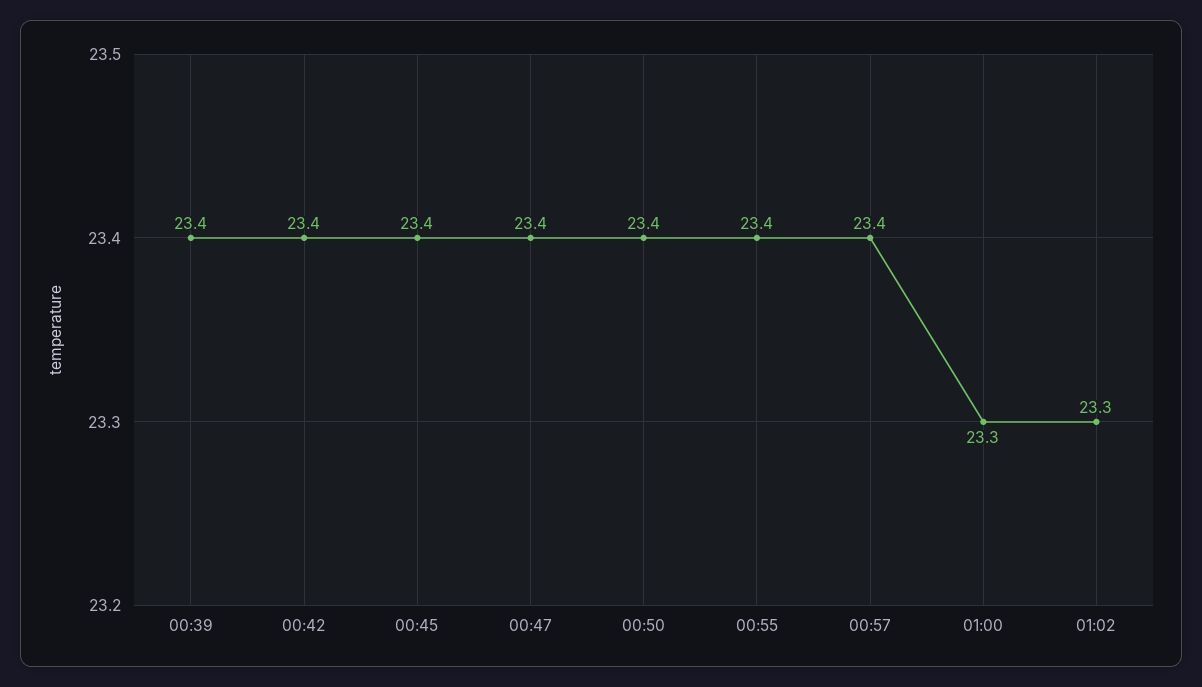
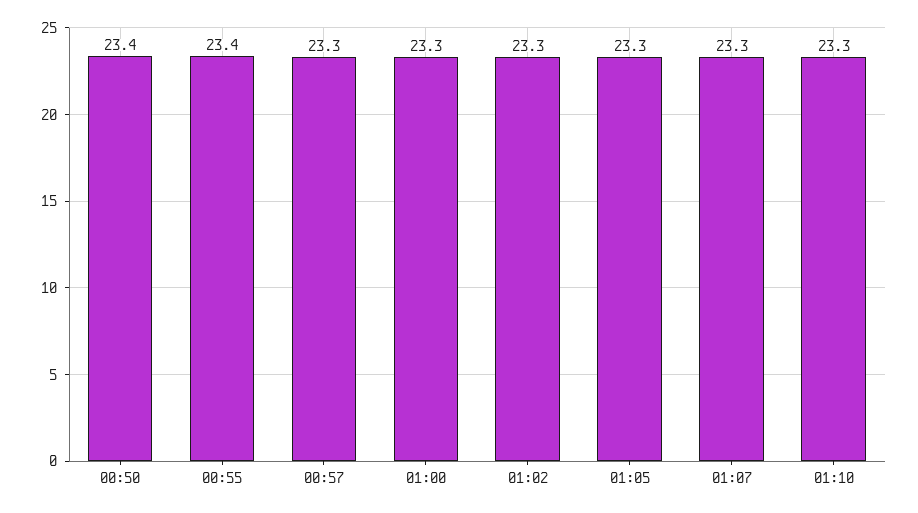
00:39: 23.4 -> none
00:42: 23.4 -> none
00:45: 23.4 -> none
00:47: 23.4 -> none
00:57: 23.4 -> 23.3
01:05: none -> 23.3
01:07: none -> 23.3
01:10: none -> 23.3

